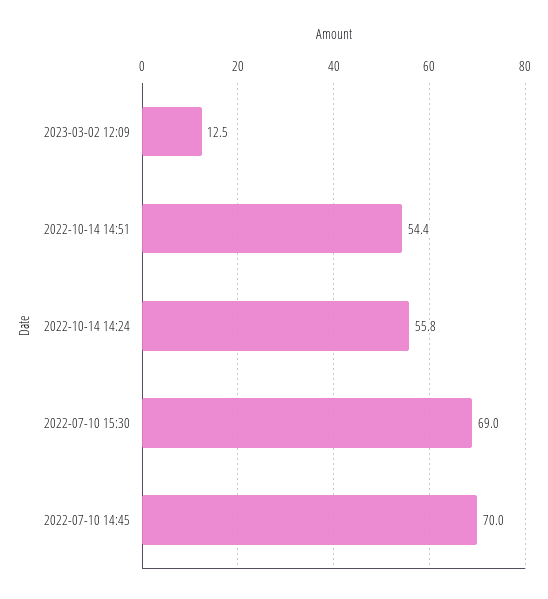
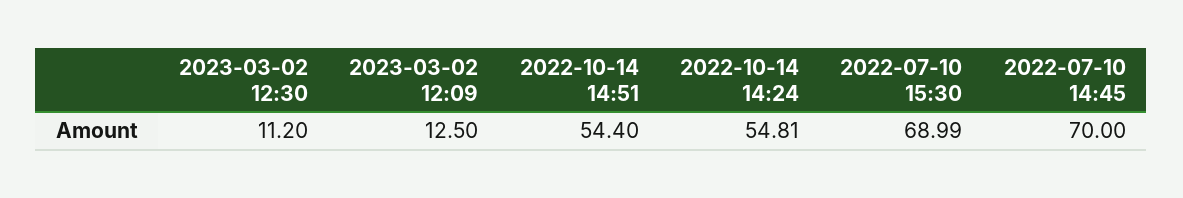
2022-10-14 14:24: 55.8 -> 54.81
2023-03-02 12:30: none -> 11.2

